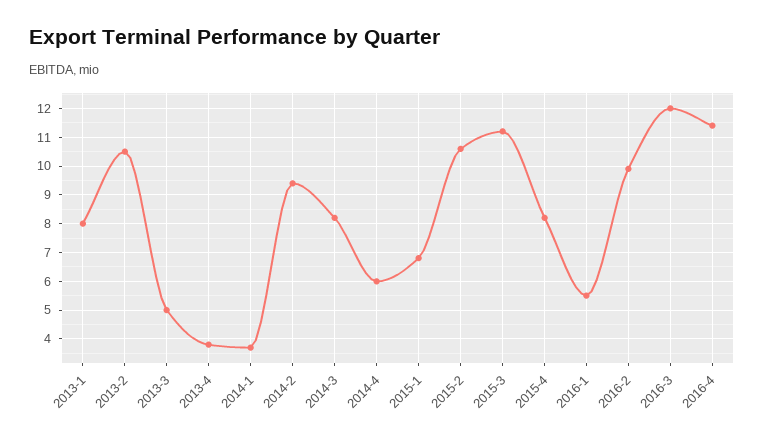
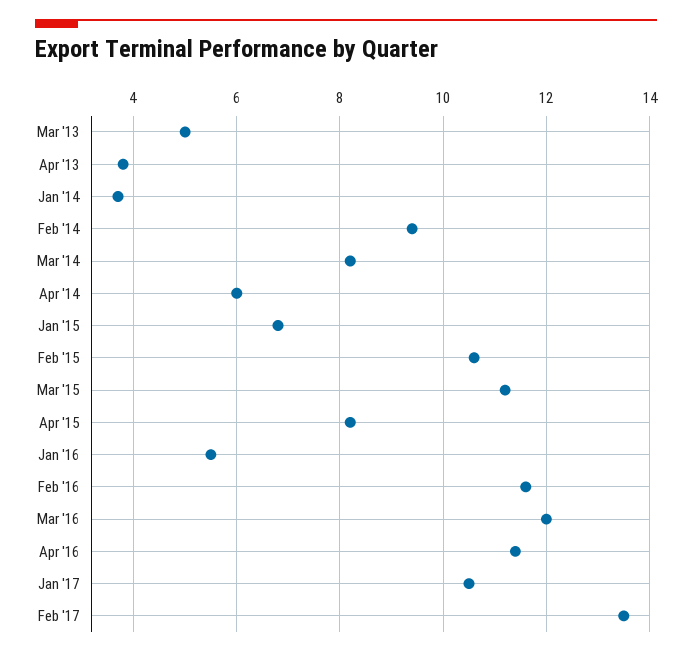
2013-1: 8 -> none
2013-2: 10.5 -> none
2016-2: 10 -> 11.5
Jan '17: none -> 10.5
Feb '17: none -> 13.5

